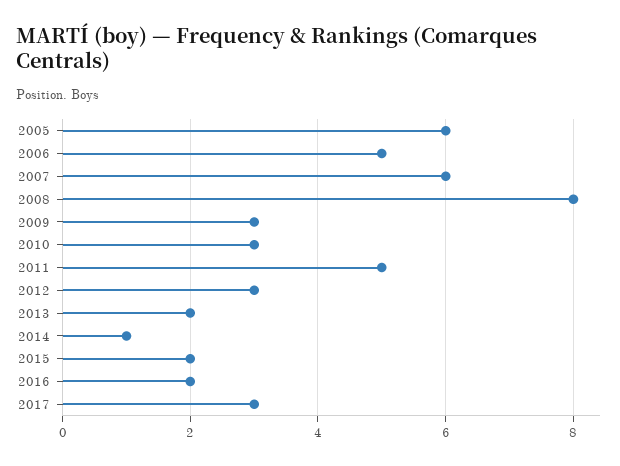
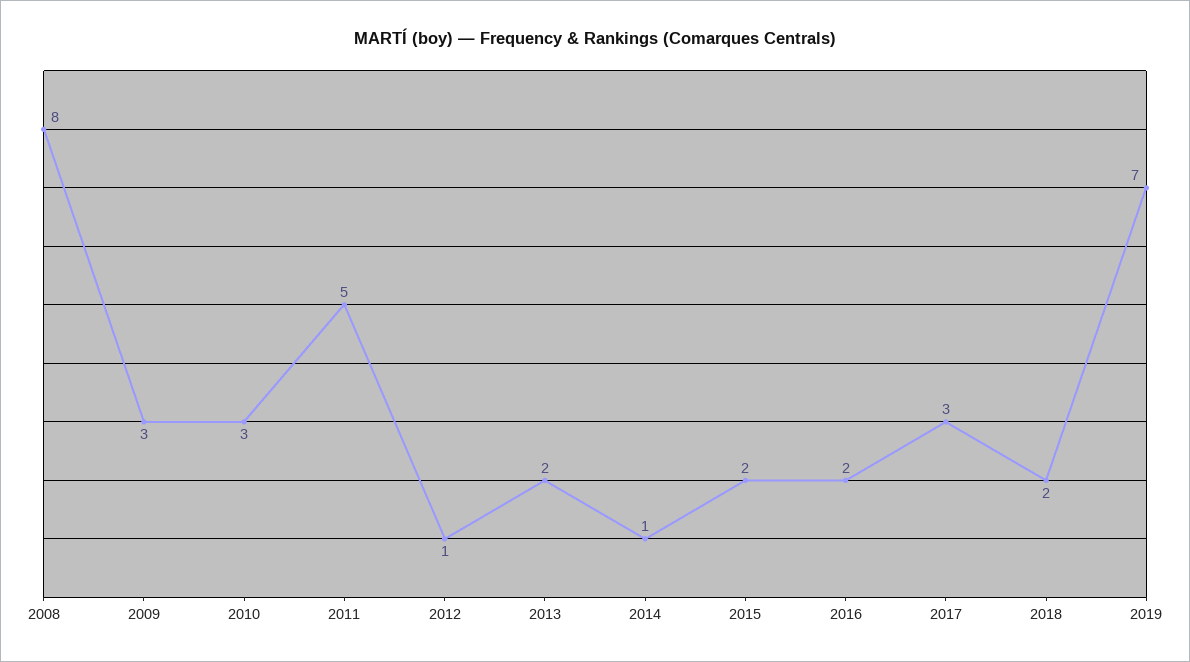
2005: 6 -> none
2006: 5 -> none
2007: 6 -> none
2012: 3 -> 1
2018: none -> 2
2019: none -> 7

